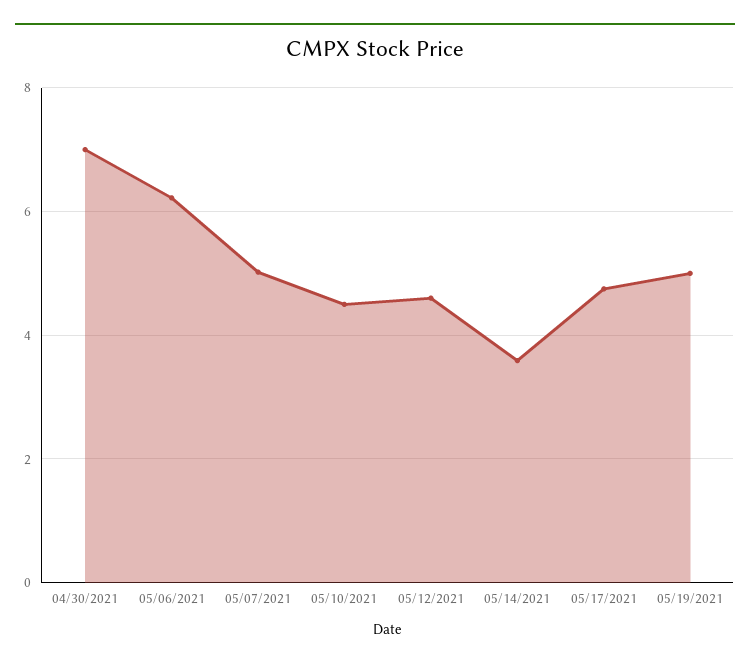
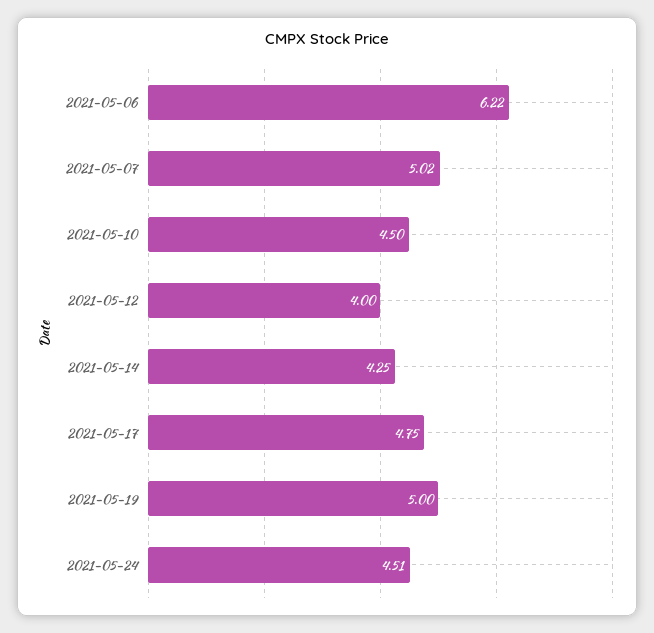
04/30/2021: 7 -> none
05/12/2021: 4.6 -> 4
05/14/2021: 3.6 -> 4.25
2021-05-24: none -> 4.51

